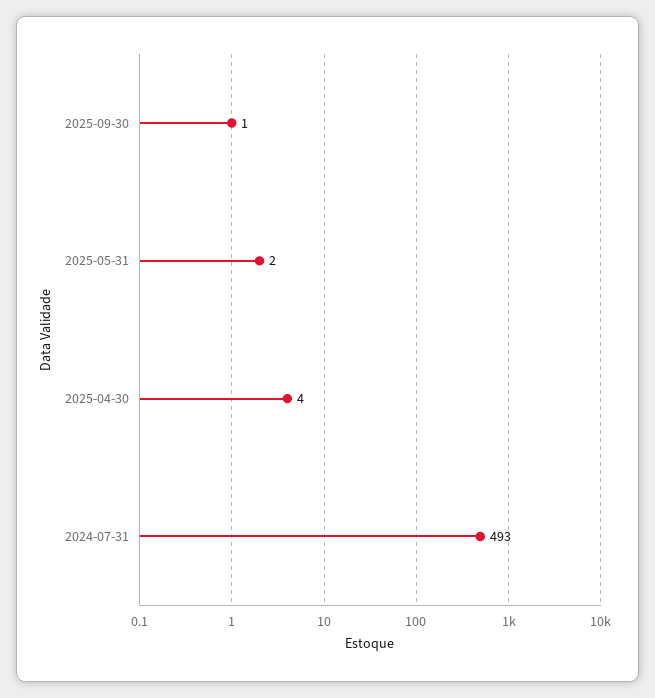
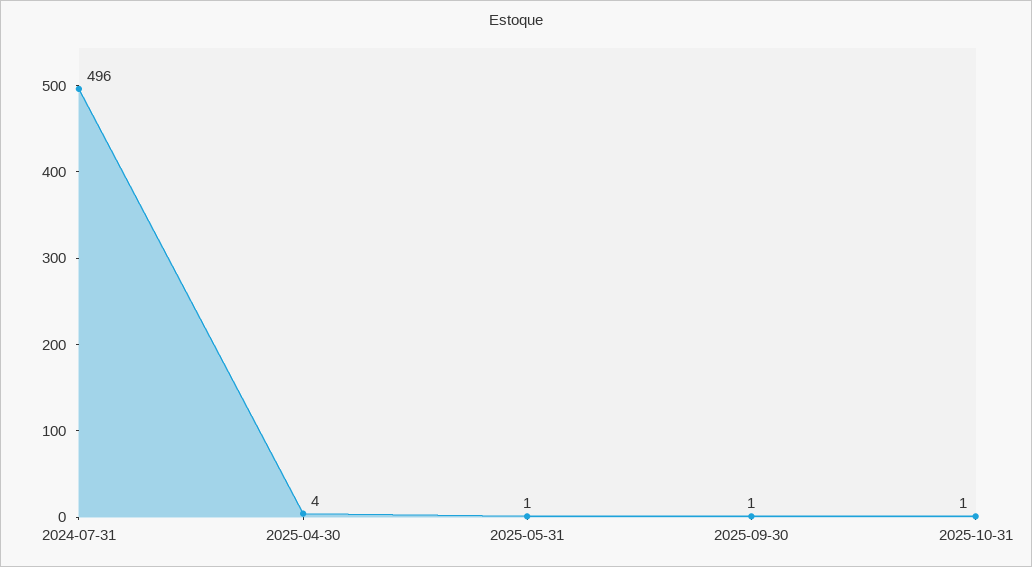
2025-05-31: 2 -> 1
2024-07-31: 493 -> 496
2025-10-31: none -> 1

